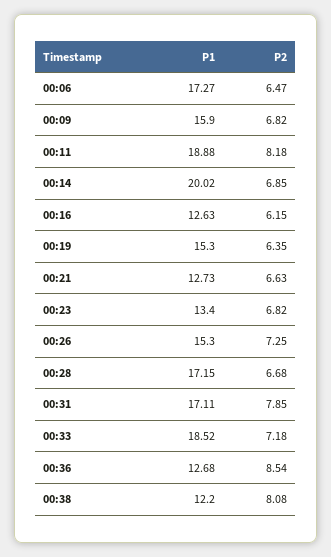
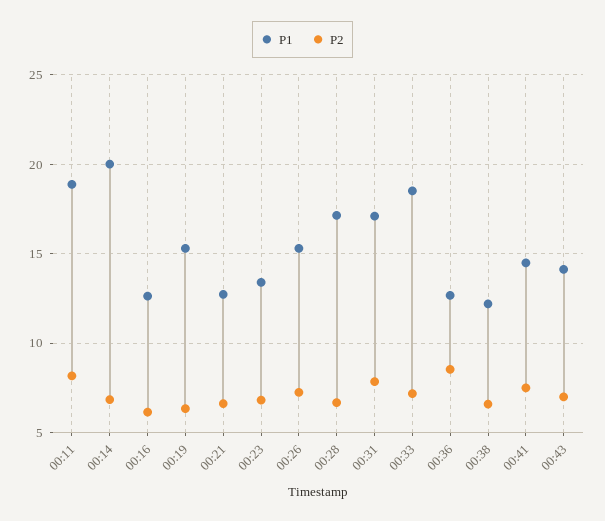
P1, 00:06: 17.27 -> none
P2, 00:06: 6.47 -> none
P1, 00:09: 15.9 -> none
P2, 00:09: 6.82 -> none
P2, 00:38: 8.08 -> 6.5
P1, 00:41: none -> 14.5
P2, 00:41: none -> 7.5
P1, 00:43: none -> 14
P2, 00:43: none -> 7

